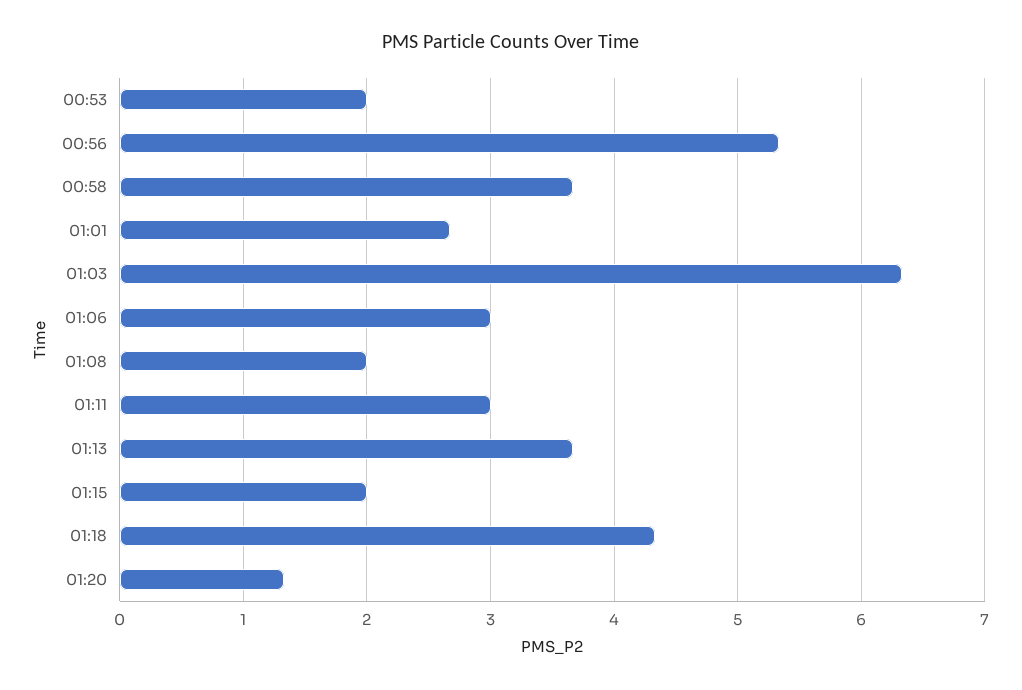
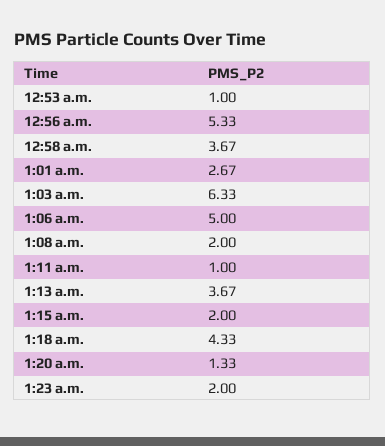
00:53: 2 -> 1
01:06: 3 -> 5
01:11: 3 -> 1
1:23 a.m.: none -> 2

